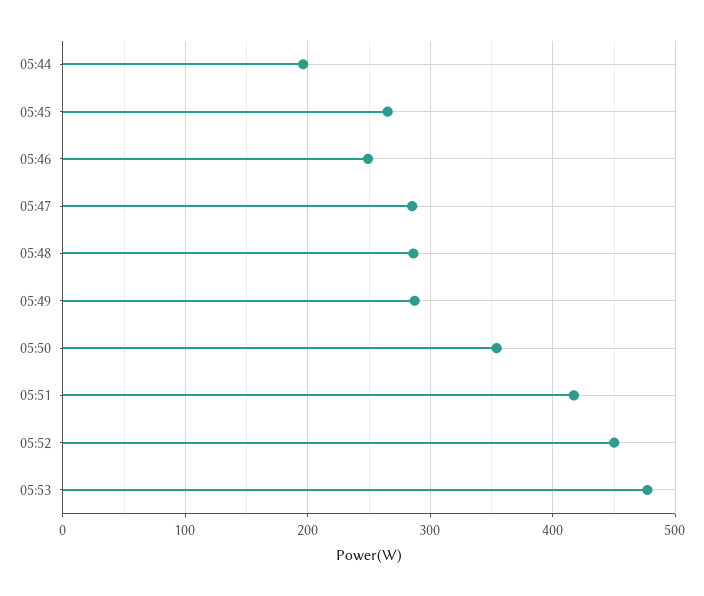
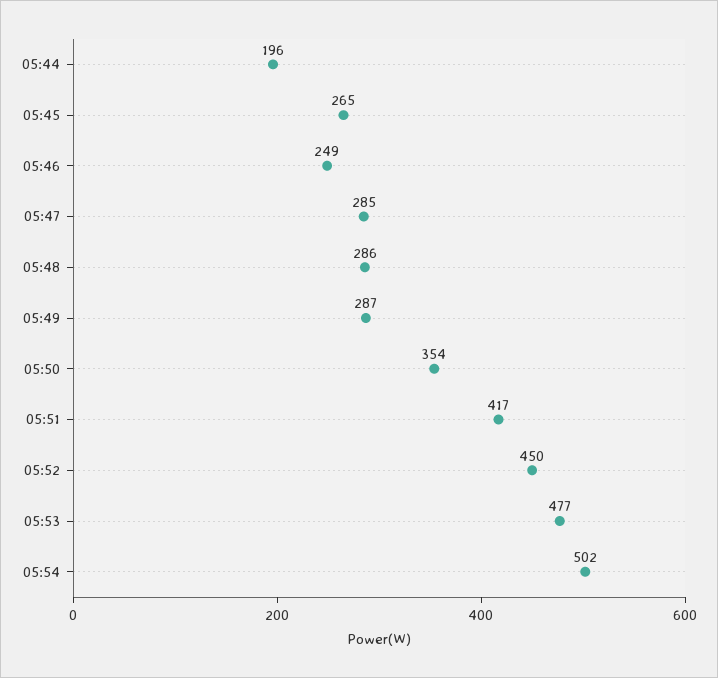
05:54: none -> 502

